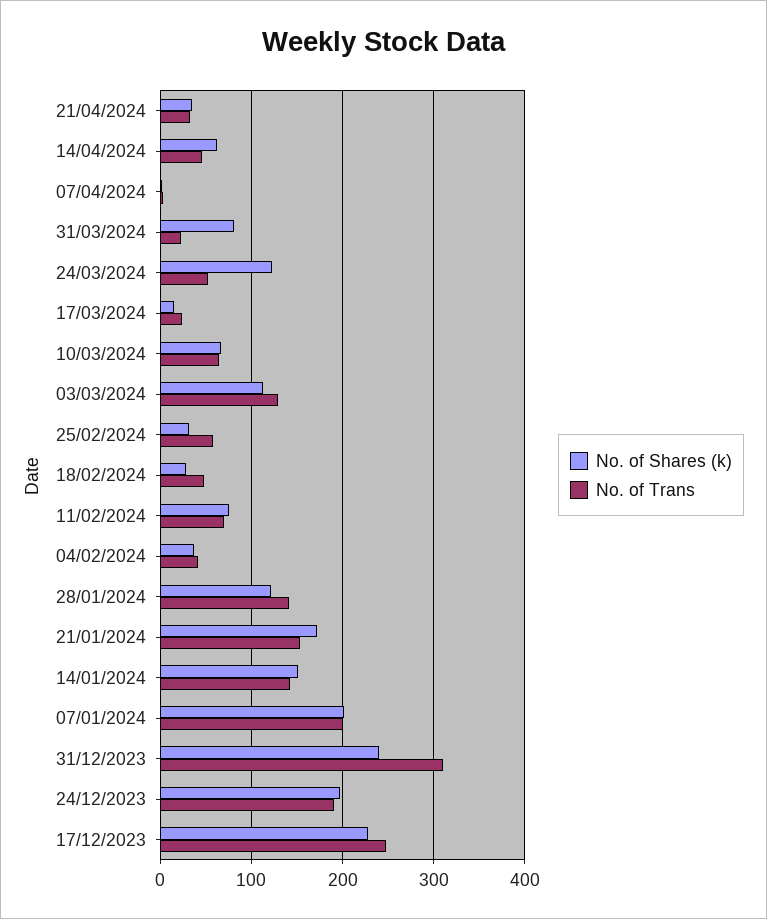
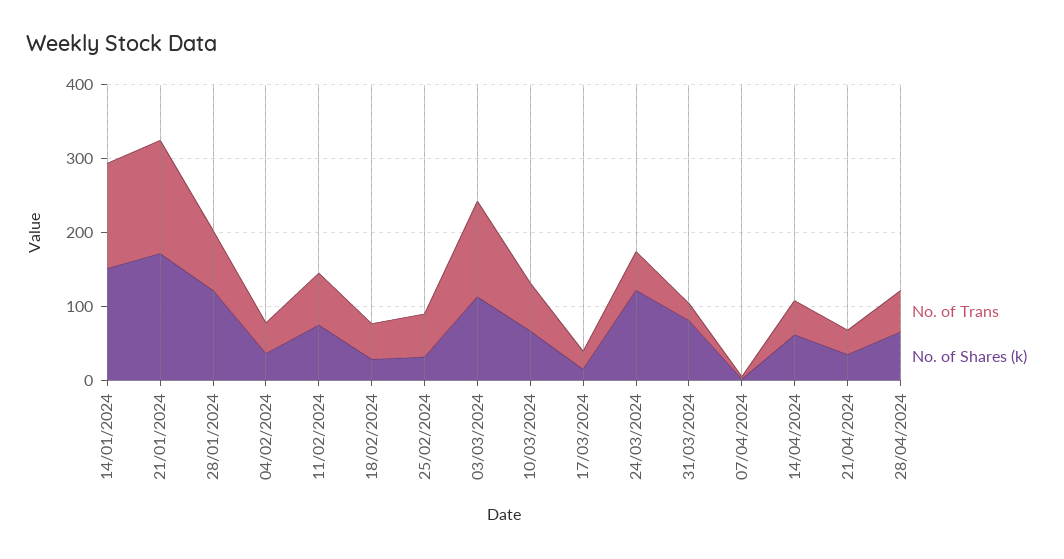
No. of Trans, 28/01/2024: 140 -> 80
No. of Shares (k), 07/01/2024: 200 -> none
No. of Trans, 07/01/2024: 200 -> none
No. of Shares (k), 31/12/2023: 240 -> none
No. of Trans, 31/12/2023: 310 -> none
No. of Shares (k), 24/12/2023: 200 -> none
No. of Trans, 24/12/2023: 190 -> none
No. of Shares (k), 17/12/2023: 230 -> none
No. of Trans, 17/12/2023: 250 -> none
No. of Trans, 28/04/2024: none -> 60
No. of Shares (k), 28/04/2024: none -> 60

